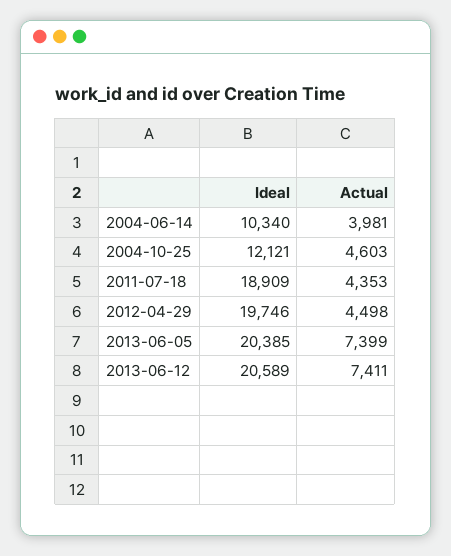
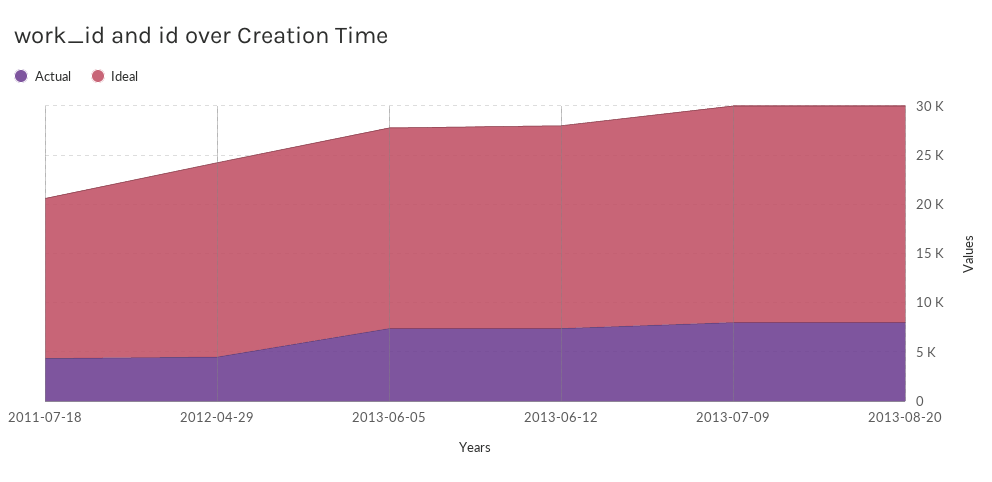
Ideal, 2004-06-14: 10340 -> none
Actual, 2004-06-14: 3981 -> none
Ideal, 2004-10-25: 12121 -> none
Actual, 2004-10-25: 4603 -> none
Ideal, 2011-07-18: 18909 -> 16000
Actual, 2013-07-09: none -> 8000
Ideal, 2013-07-09: none -> 22000
Actual, 2013-08-20: none -> 8000
Ideal, 2013-08-20: none -> 22000

